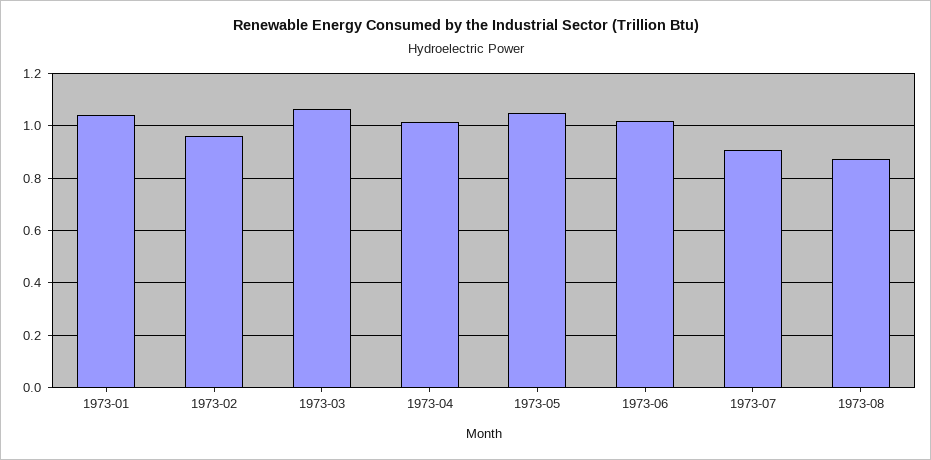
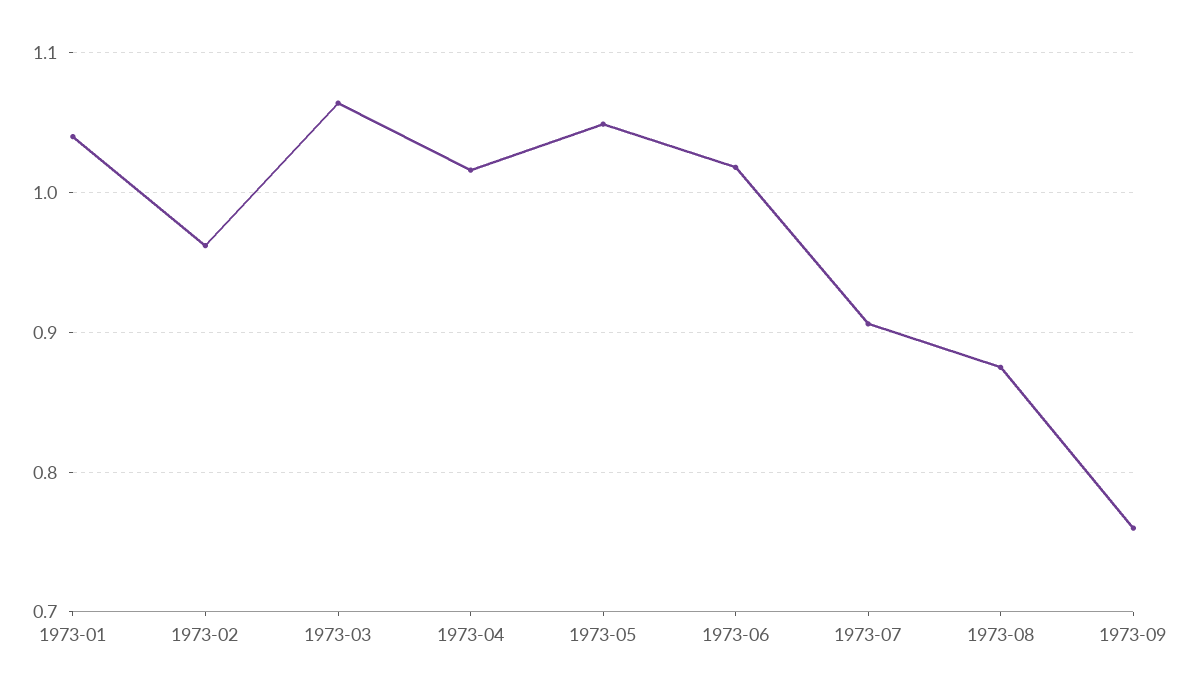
1973-09: none -> 0.76

